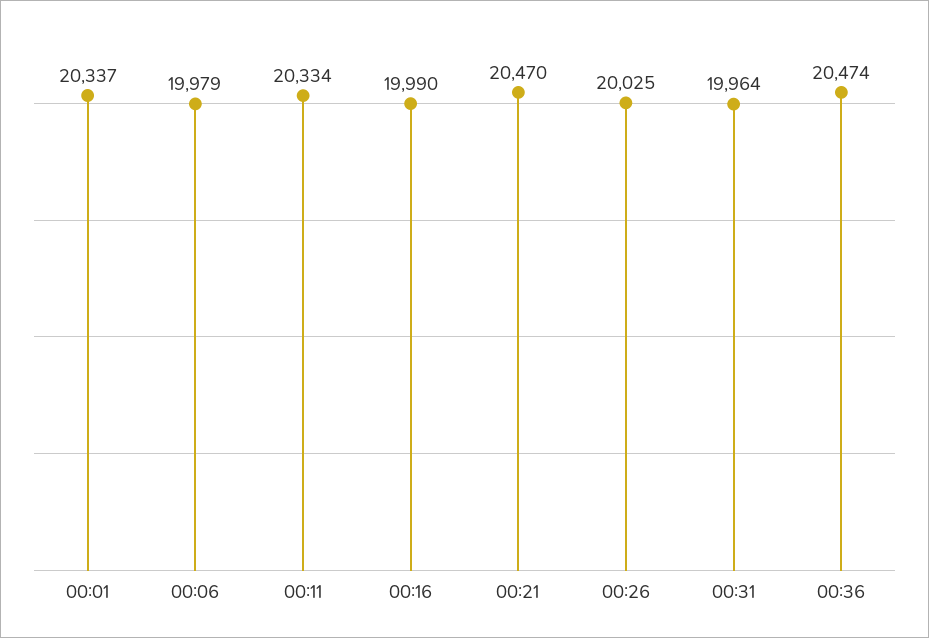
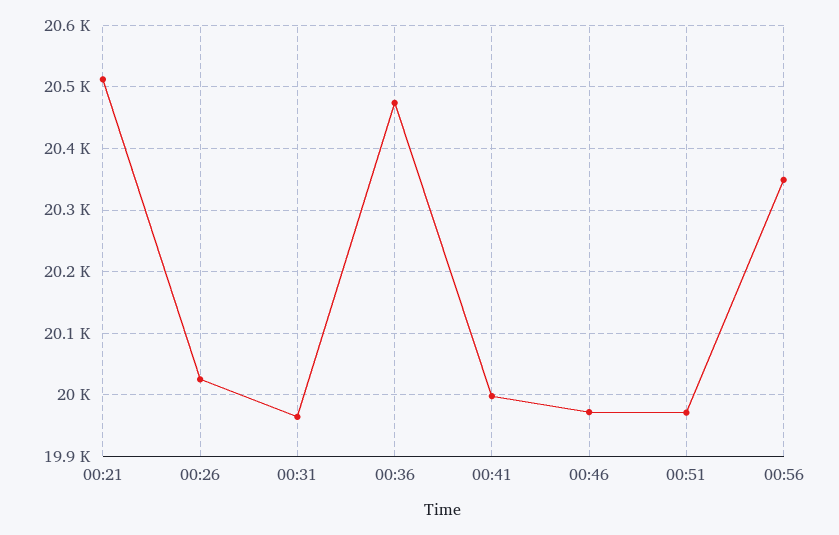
00:01: 20337 -> none
00:06: 19979 -> none
00:11: 20334 -> none
00:16: 19990 -> none
00:21: 20470 -> 20510
00:41: none -> 20000
00:46: none -> 19970
00:51: none -> 19970
00:56: none -> 20350

